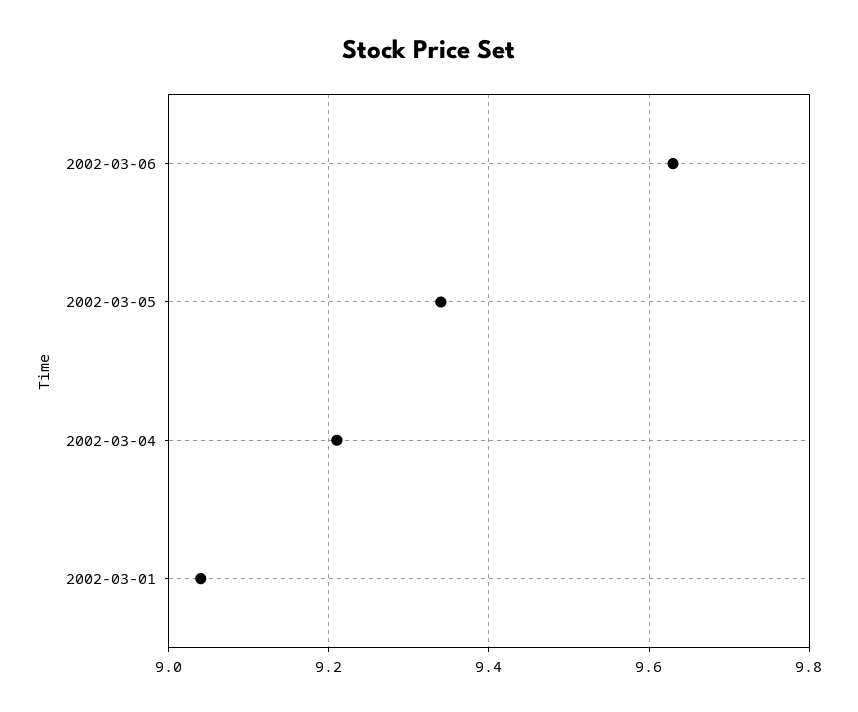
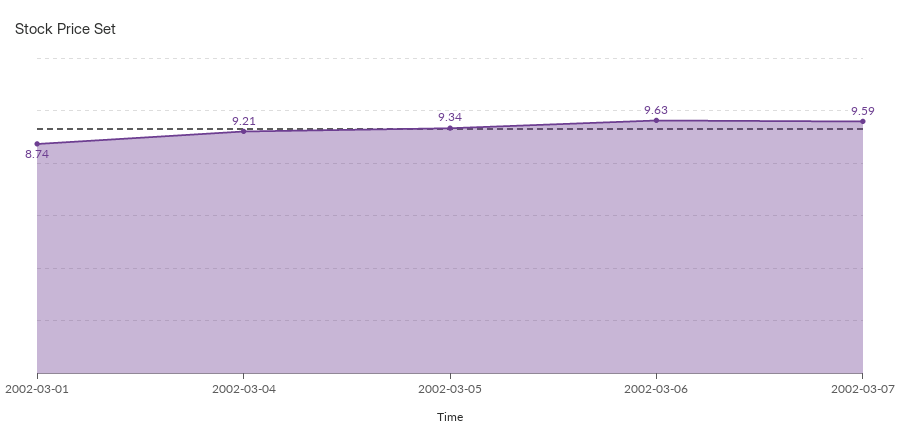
2002-03-01: 9.05 -> 8.74
2002-03-07: none -> 9.59

